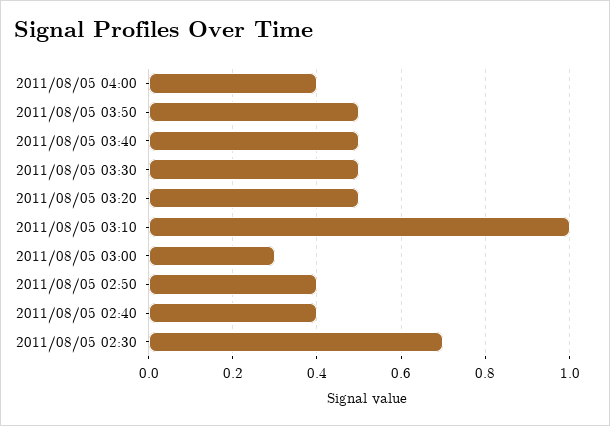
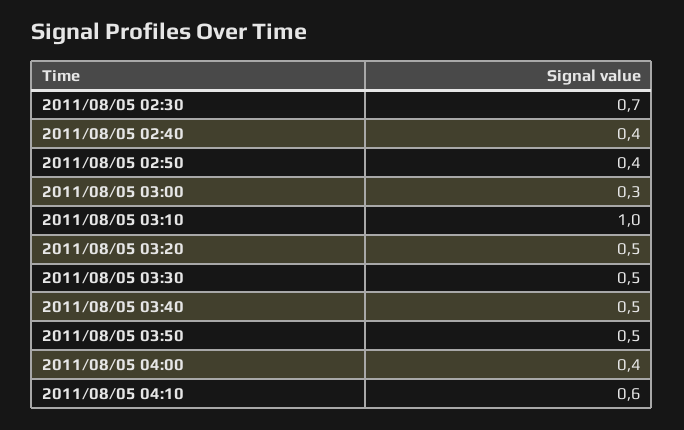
2011/08/05 04:10: none -> 0.6

